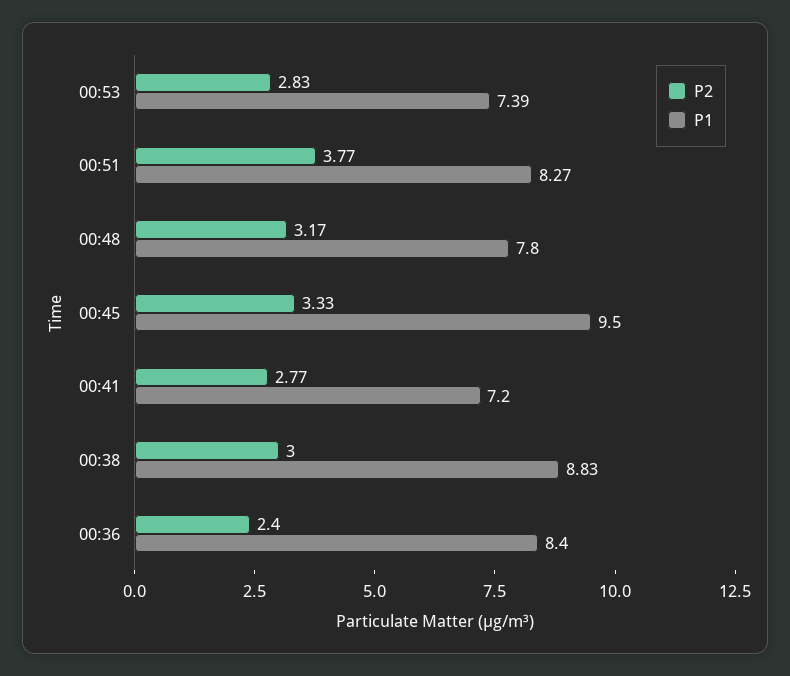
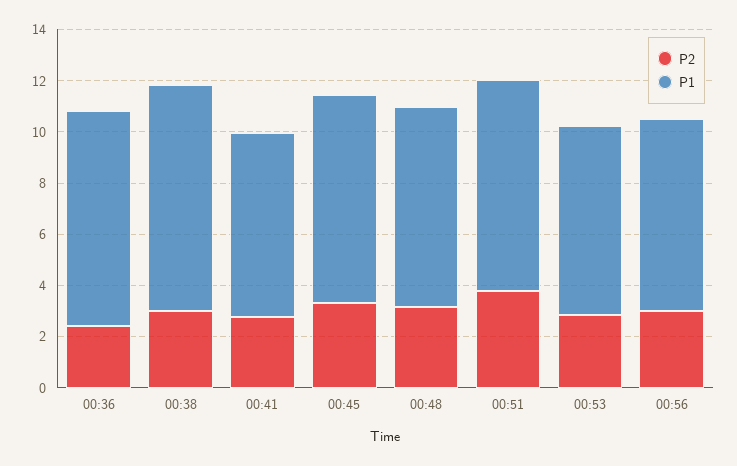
P1, 00:45: 9.5 -> 8
P2, 00:56: none -> 3
P1, 00:56: none -> 7.5

